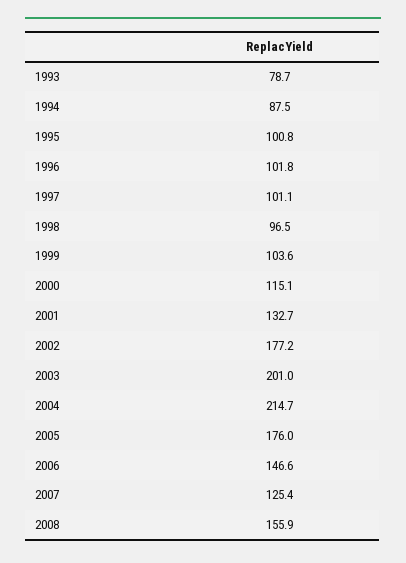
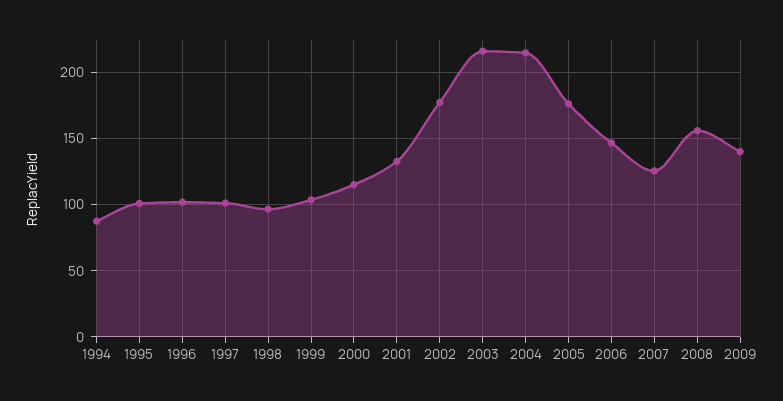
1993: 78.7 -> none
2003: 201 -> 215
2009: none -> 140

